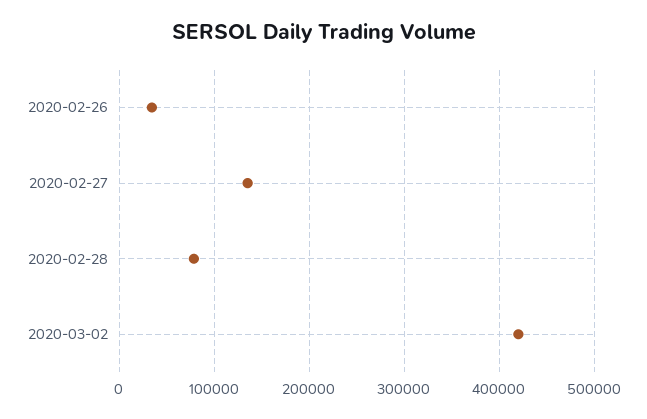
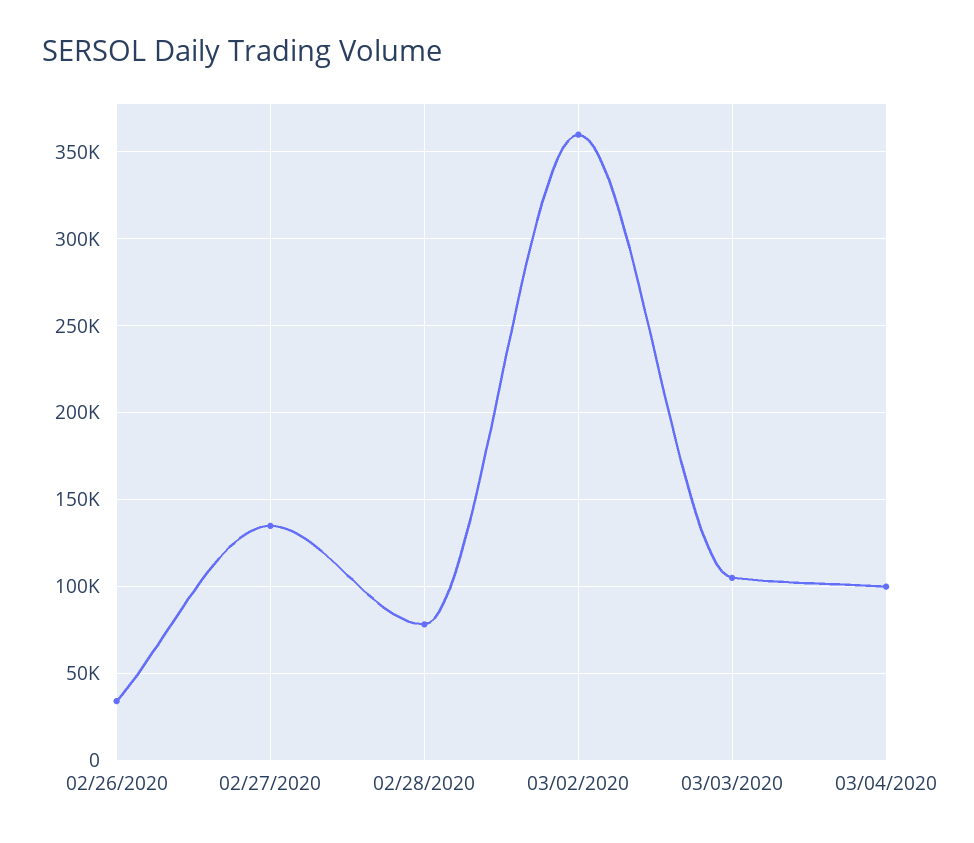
2020-03-02: 420000 -> 360000
03/03/2020: none -> 105000
03/04/2020: none -> 100000

